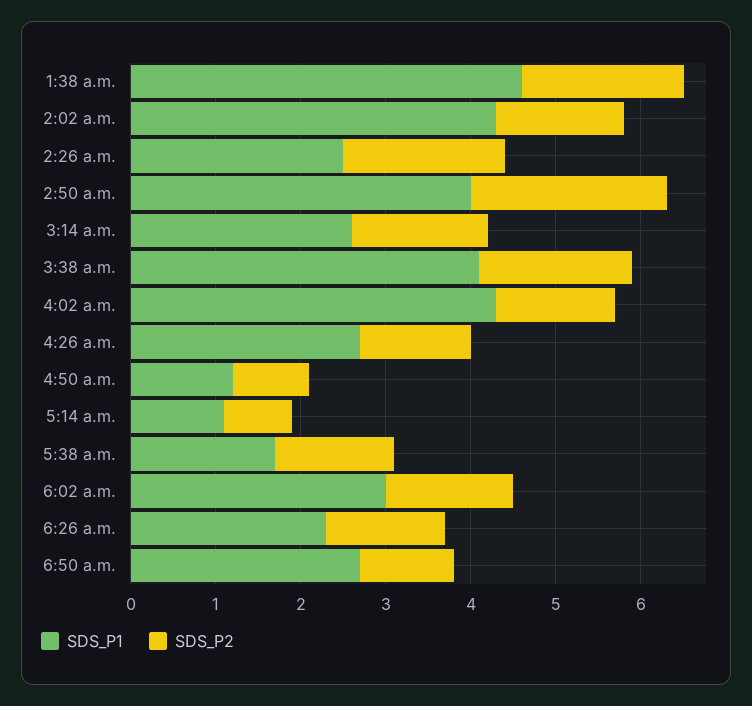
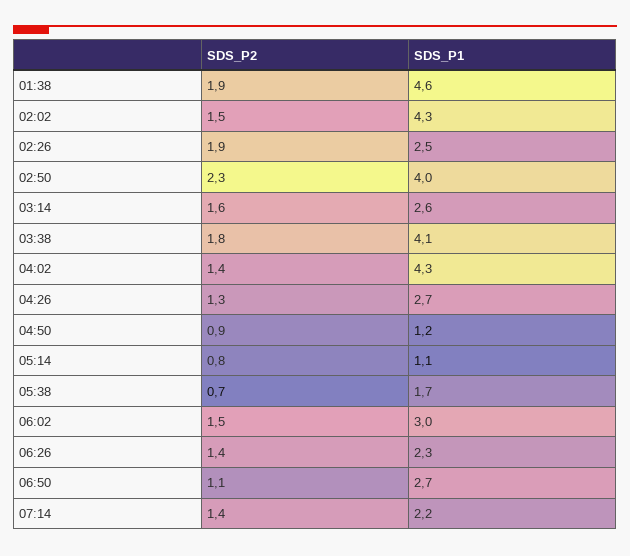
SDS_P2, 5:38 a.m.: 1.4 -> 0.7
SDS_P2, 07:14: none -> 1.4
SDS_P1, 07:14: none -> 2.2

